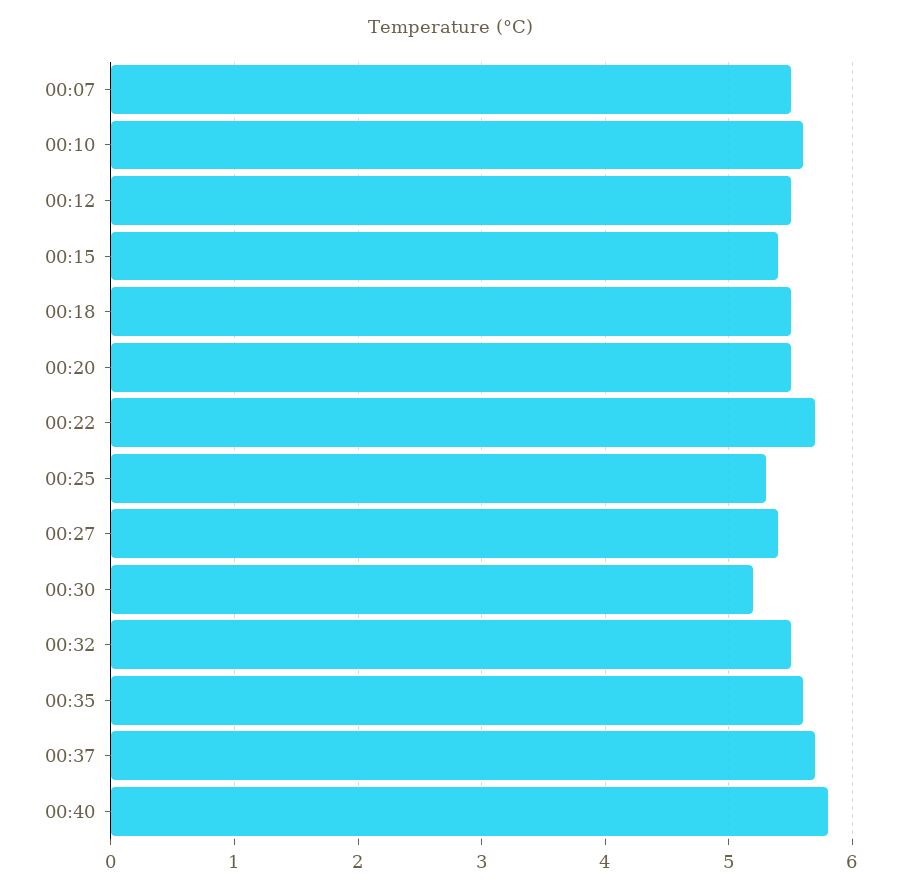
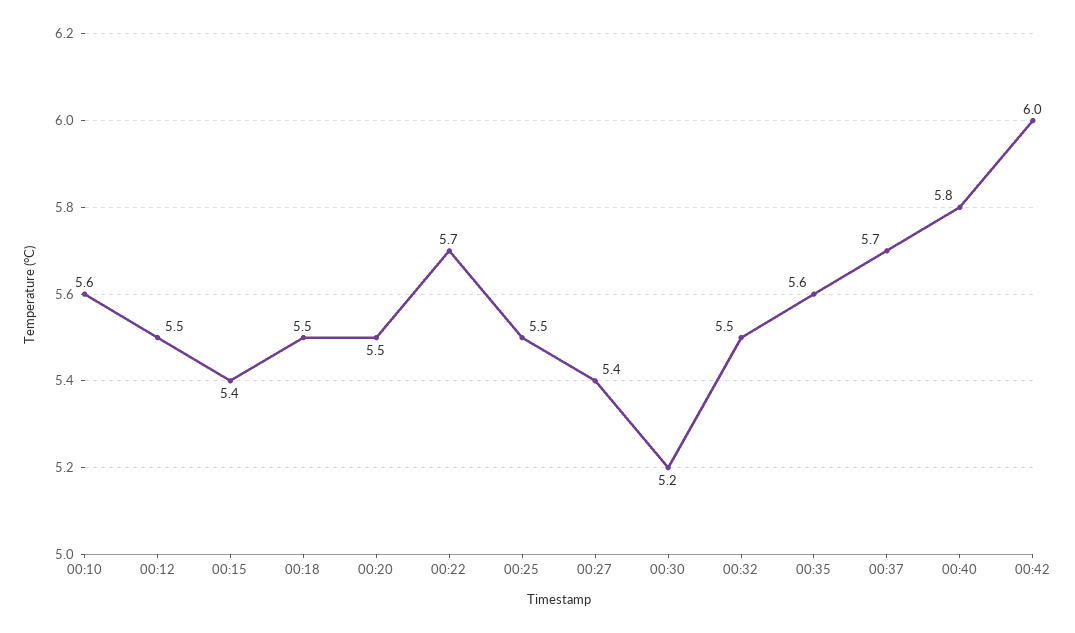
00:07: 5.5 -> none
00:25: 5.3 -> 5.5
00:42: none -> 6

